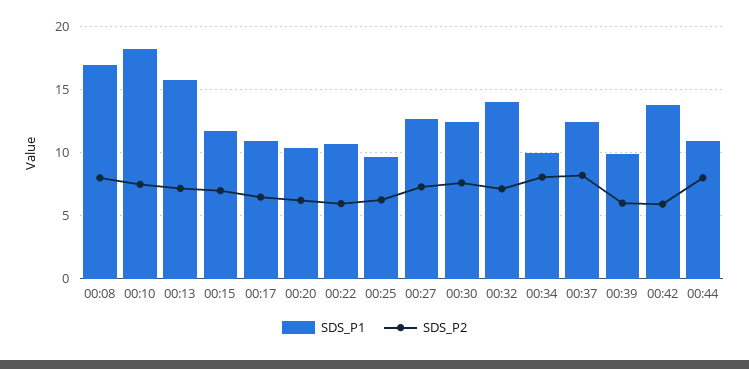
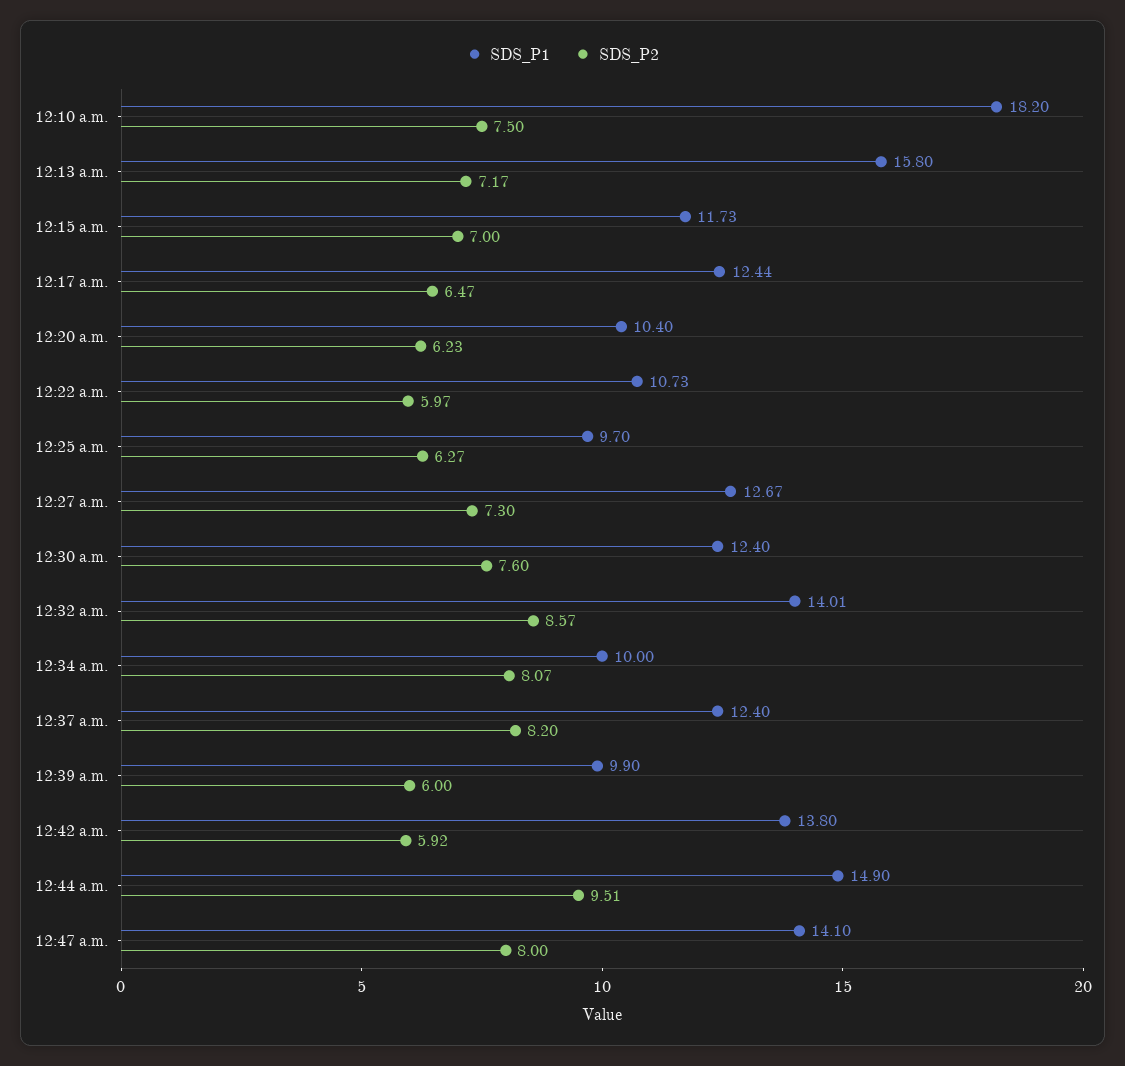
SDS_P1, 00:08: 17 -> none
SDS_P2, 00:08: 8 -> none
SDS_P1, 00:17: 11 -> 12.44
SDS_P2, 00:32: 7 -> 8.57
SDS_P1, 00:44: 11 -> 14.9
SDS_P2, 00:44: 8 -> 9.51
SDS_P1, 12:47 a.m.: none -> 14.1
SDS_P2, 12:47 a.m.: none -> 8

